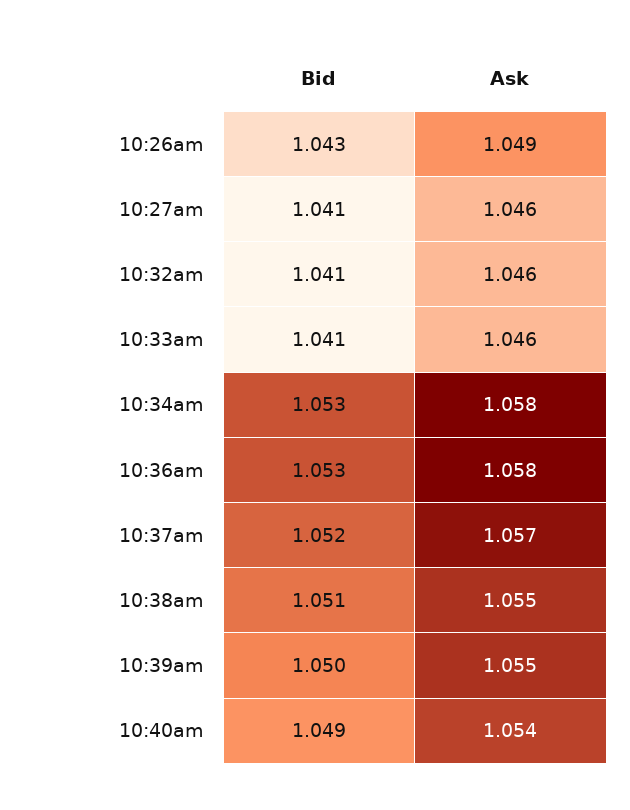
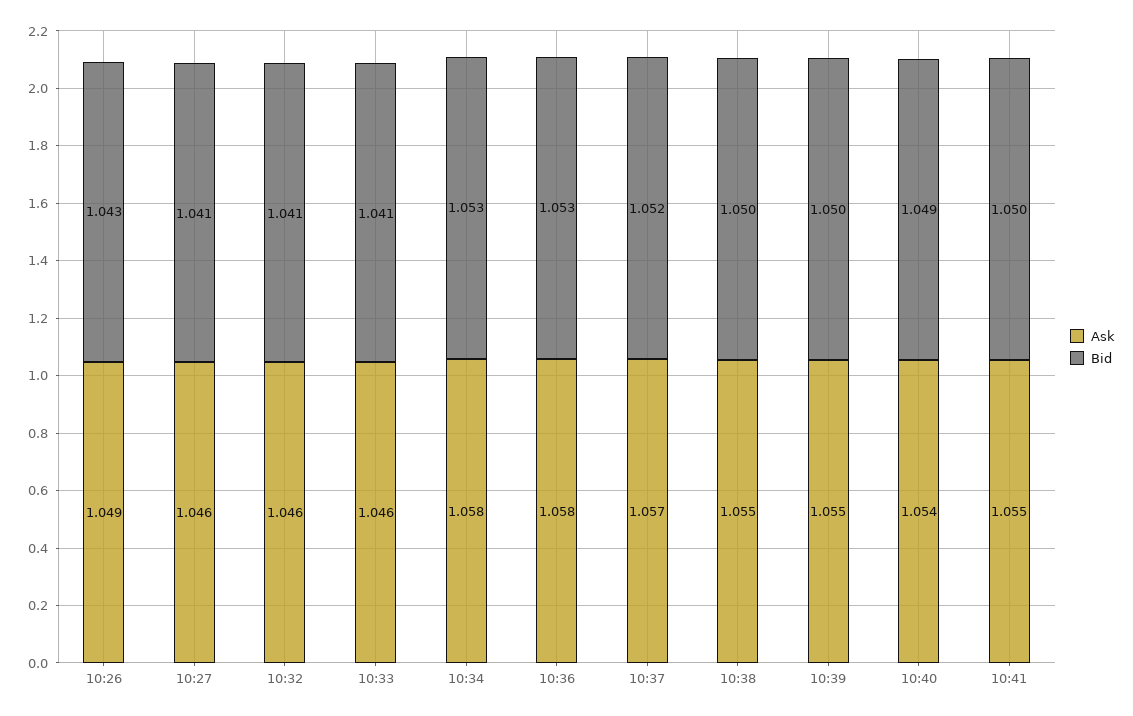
Bid, 10:38am: 1.051 -> 1.05
Ask, 10:41: none -> 1.055
Bid, 10:41: none -> 1.05

